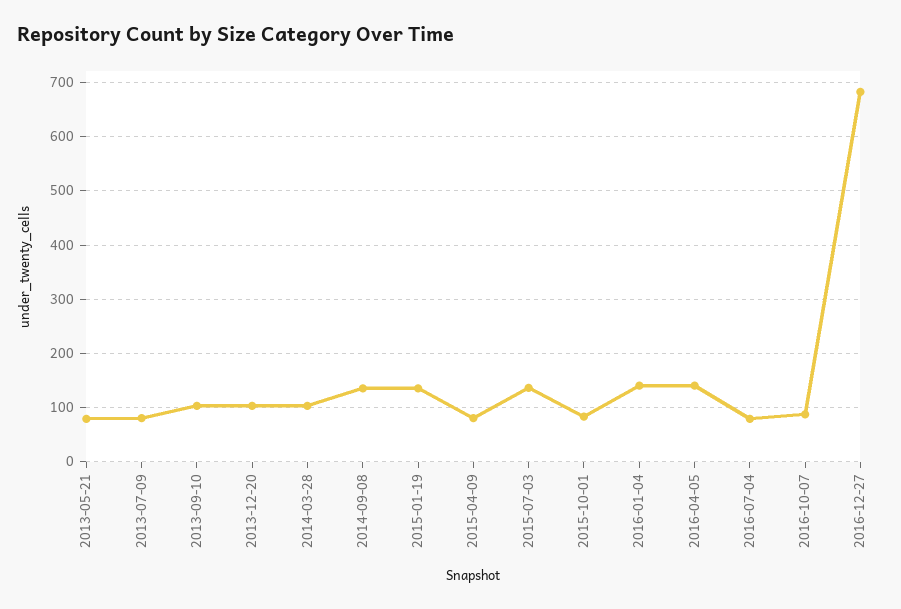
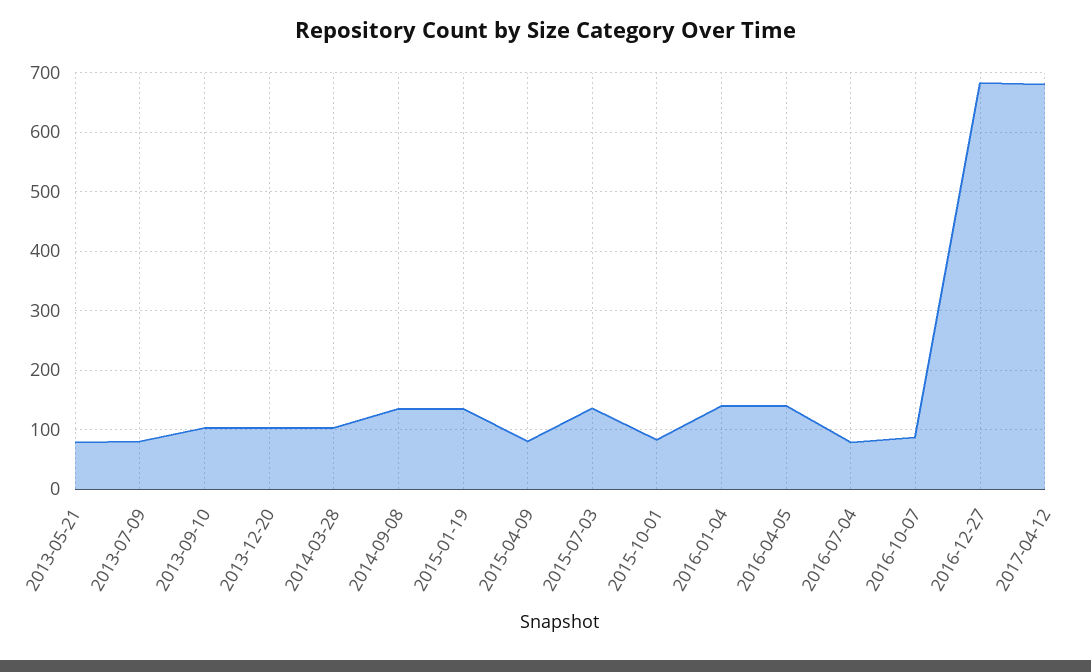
2017-04-12: none -> 680

